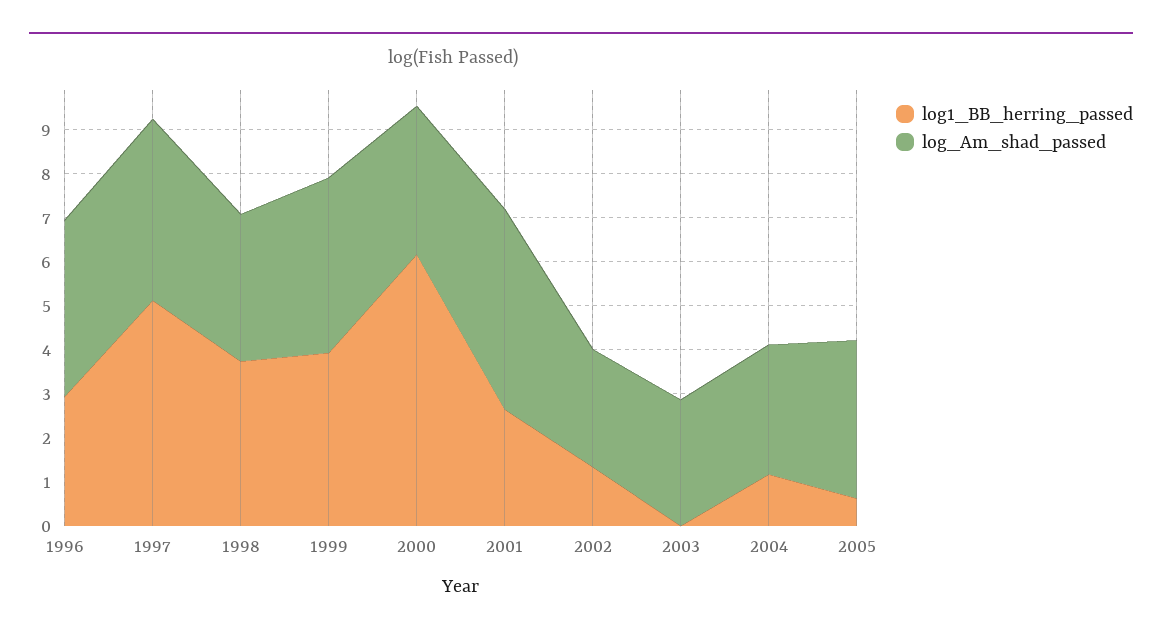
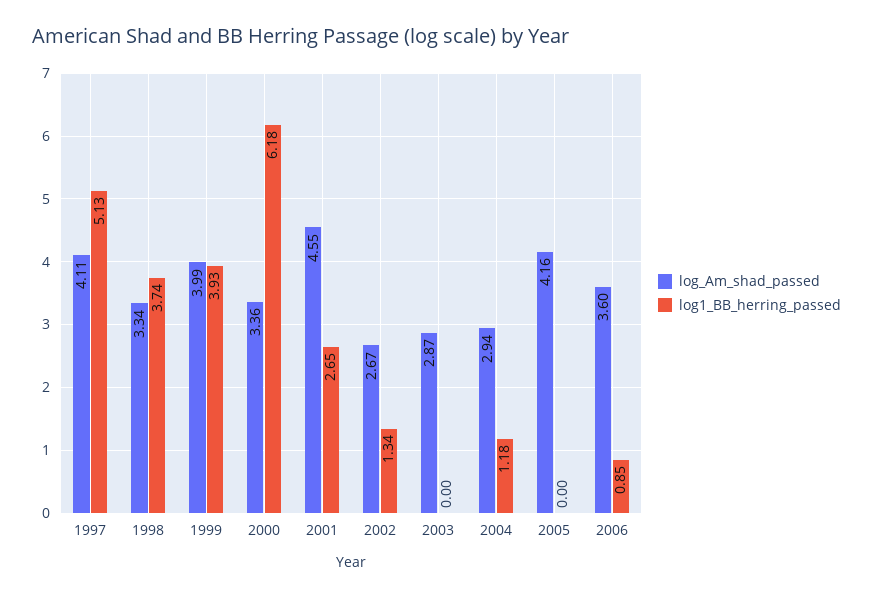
log1_BB_herring_passed, 1996: 3 -> none
log_Am_shad_passed, 1996: 4 -> none
log1_BB_herring_passed, 2005: 0.6 -> 0
log_Am_shad_passed, 2005: 3.6 -> 4.16
log_Am_shad_passed, 2006: none -> 3.6
log1_BB_herring_passed, 2006: none -> 0.85

